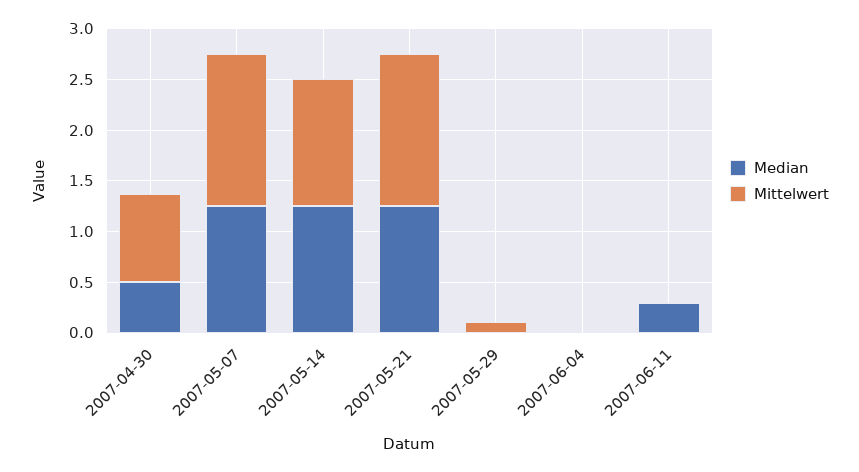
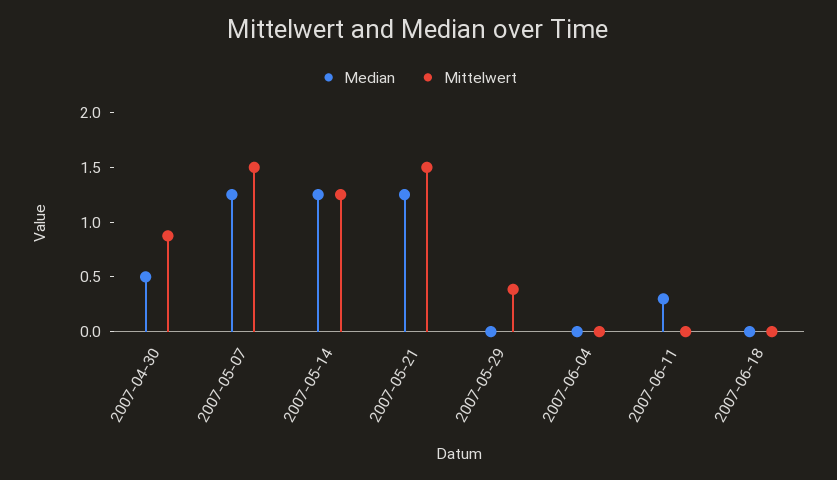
Mittelwert, 2007-05-29: 0.1 -> 0.4
Median, 2007-06-18: none -> 0
Mittelwert, 2007-06-18: none -> 0

